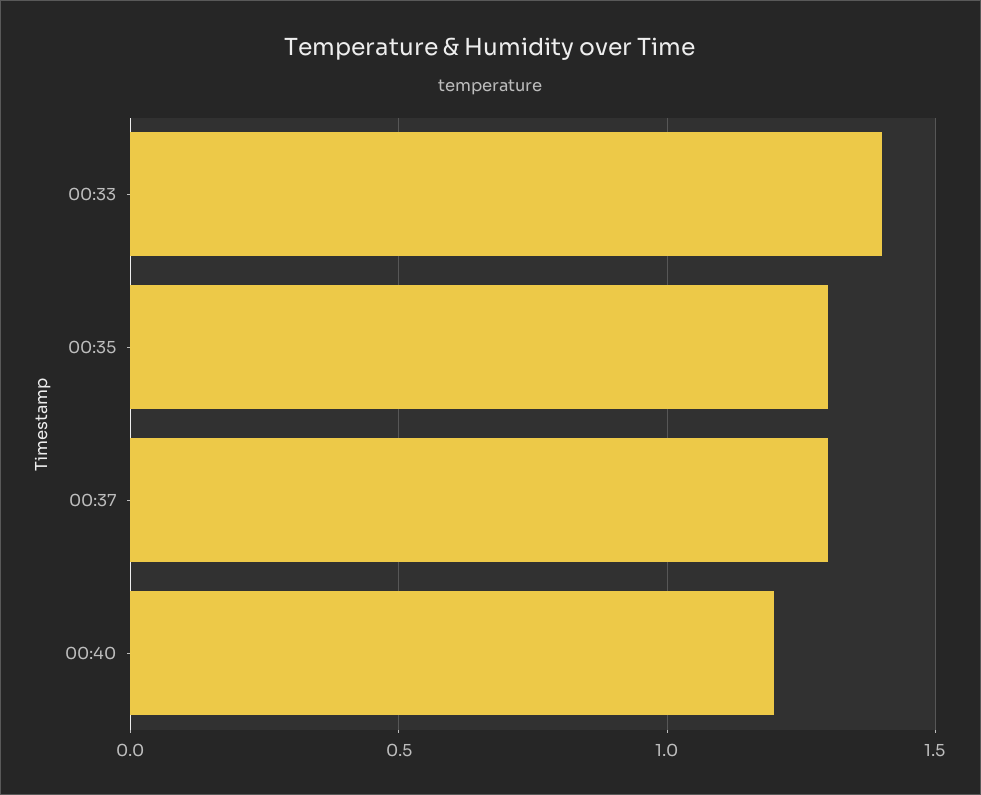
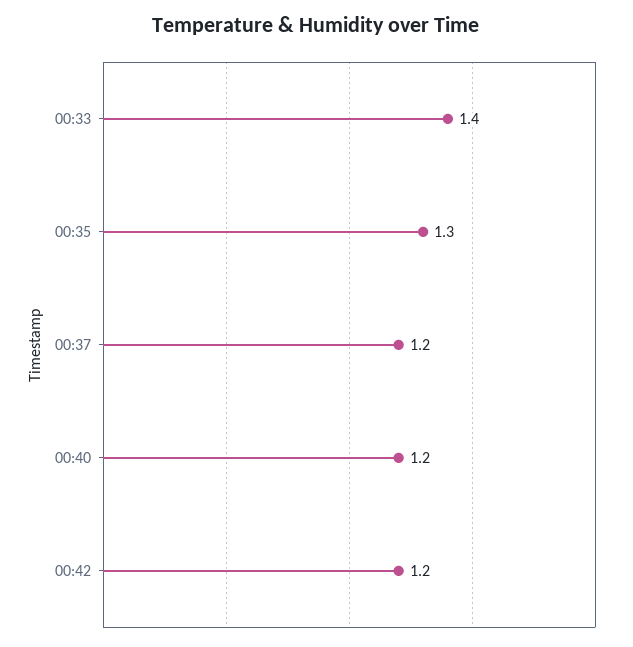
00:37: 1.3 -> 1.2
00:42: none -> 1.2

